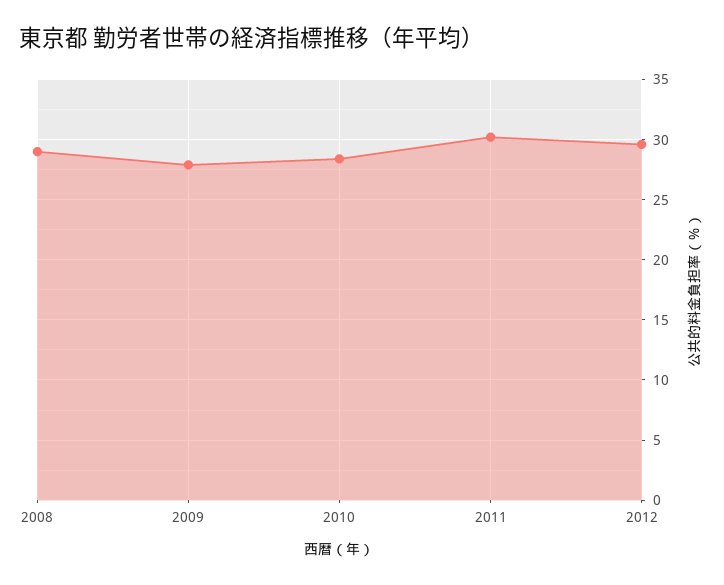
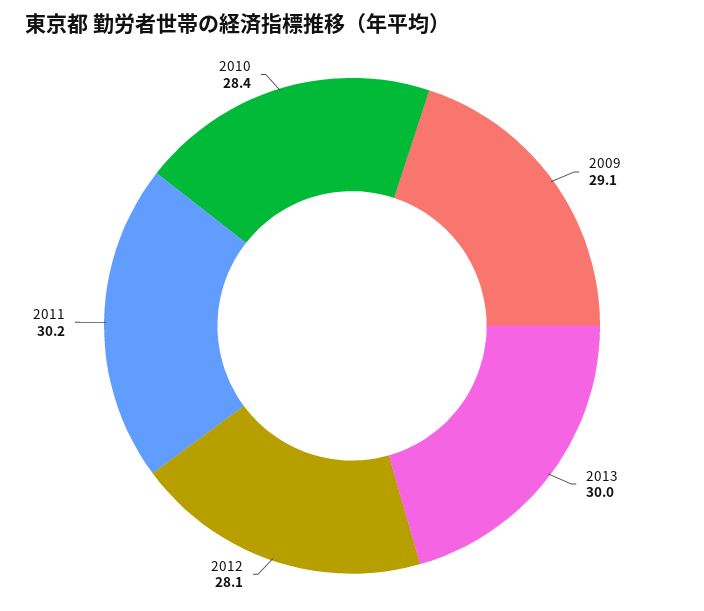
2008: 29 -> none
2009: 28 -> 29.1
2012: 29.5 -> 28.1
2013: none -> 30

